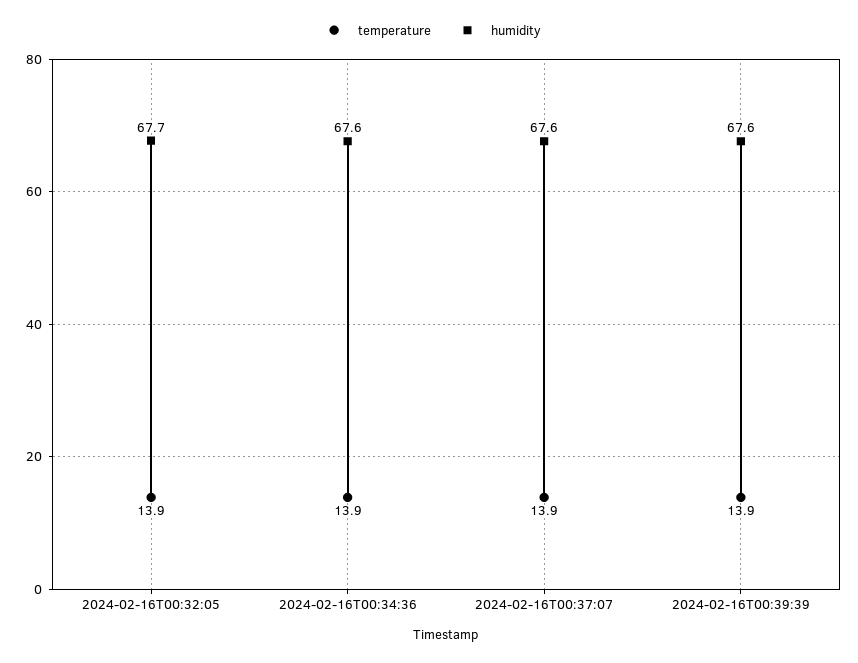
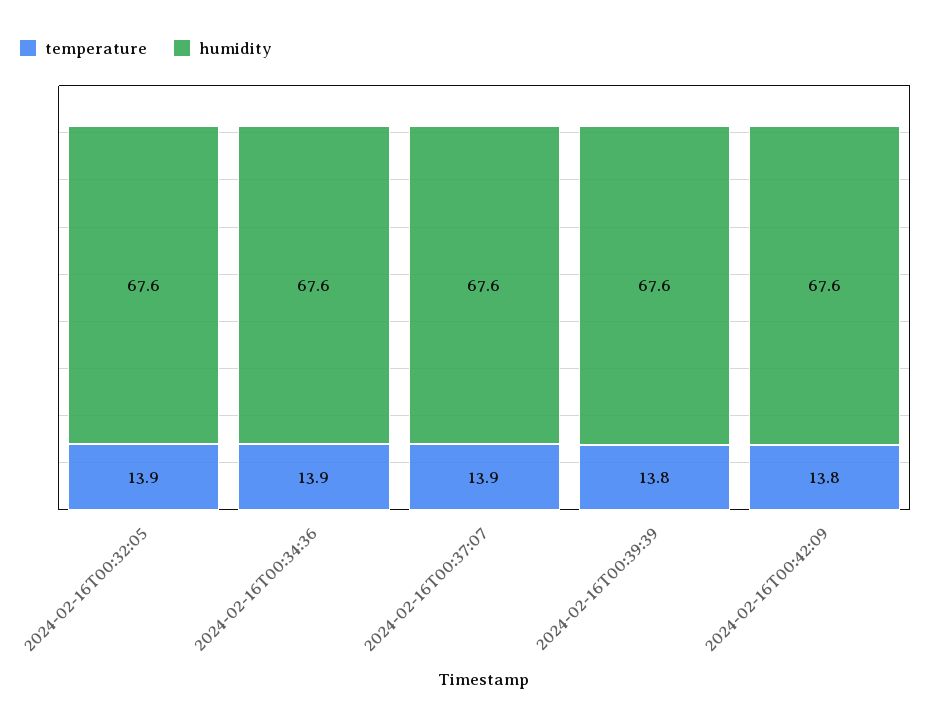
humidity, 2024-02-16T00:32:05: 67.7 -> 67.6
temperature, 2024-02-16T00:39:39: 13.9 -> 13.8
temperature, 2024-02-16T00:42:09: none -> 13.8
humidity, 2024-02-16T00:42:09: none -> 67.6

